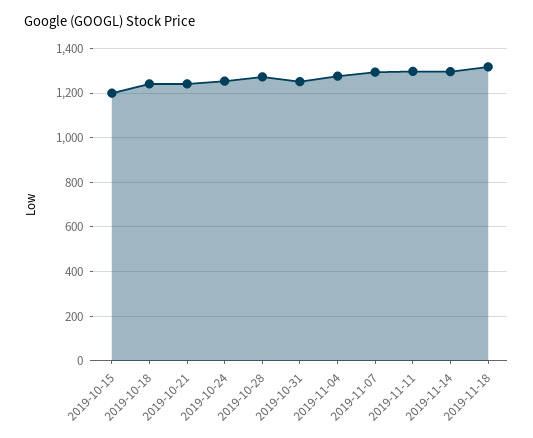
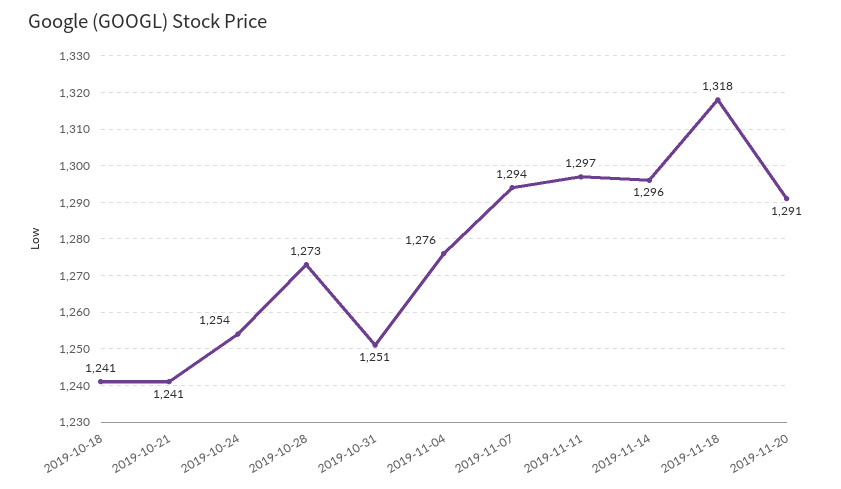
2019-10-15: 1200 -> none
2019-11-20: none -> 1291

